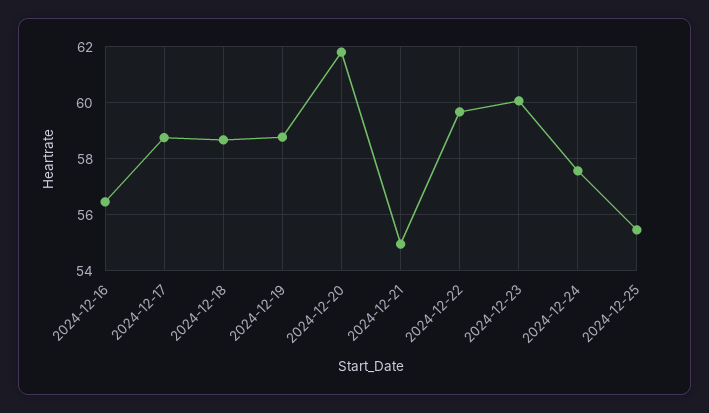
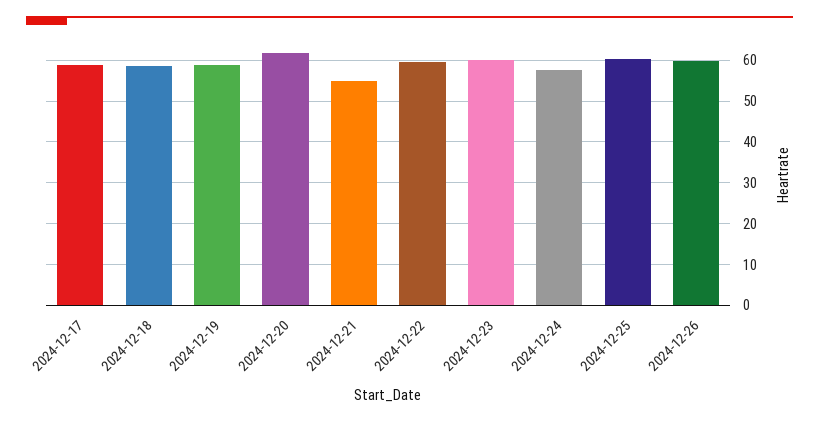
2024-12-16: 56.5 -> none
2024-12-25: 55.5 -> 60
2024-12-26: none -> 60

